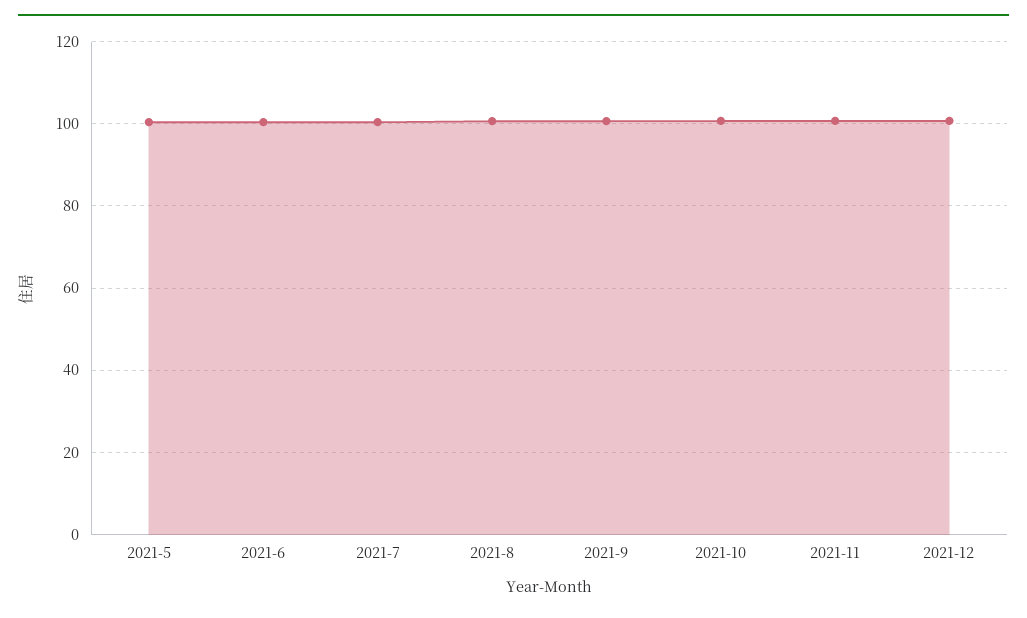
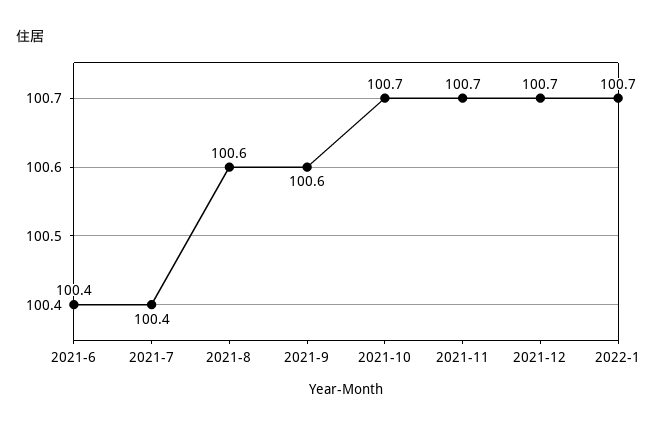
2021-5: 100 -> none
2022-1: none -> 100.7

